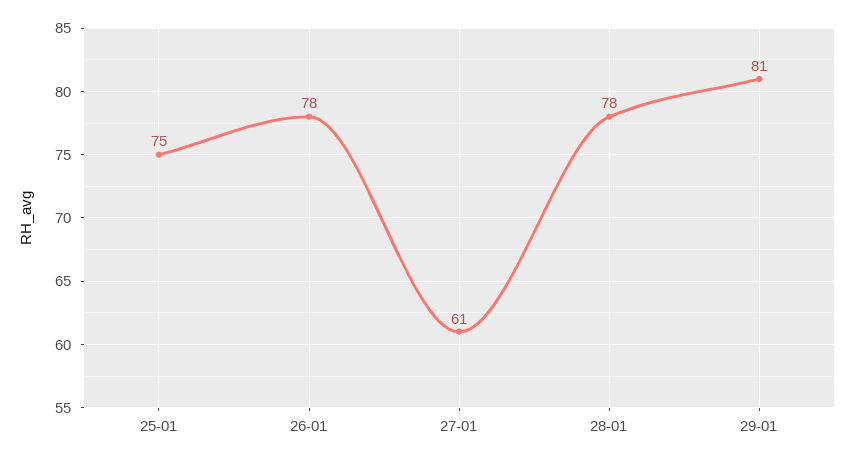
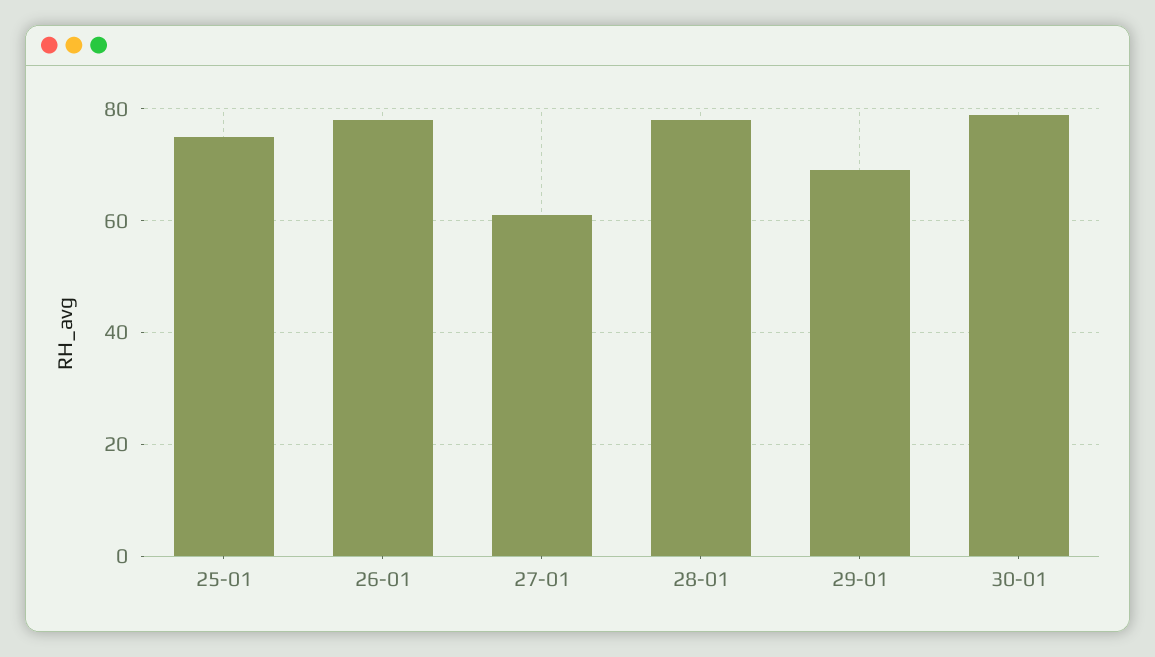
29-01: 81 -> 70
30-01: none -> 80

